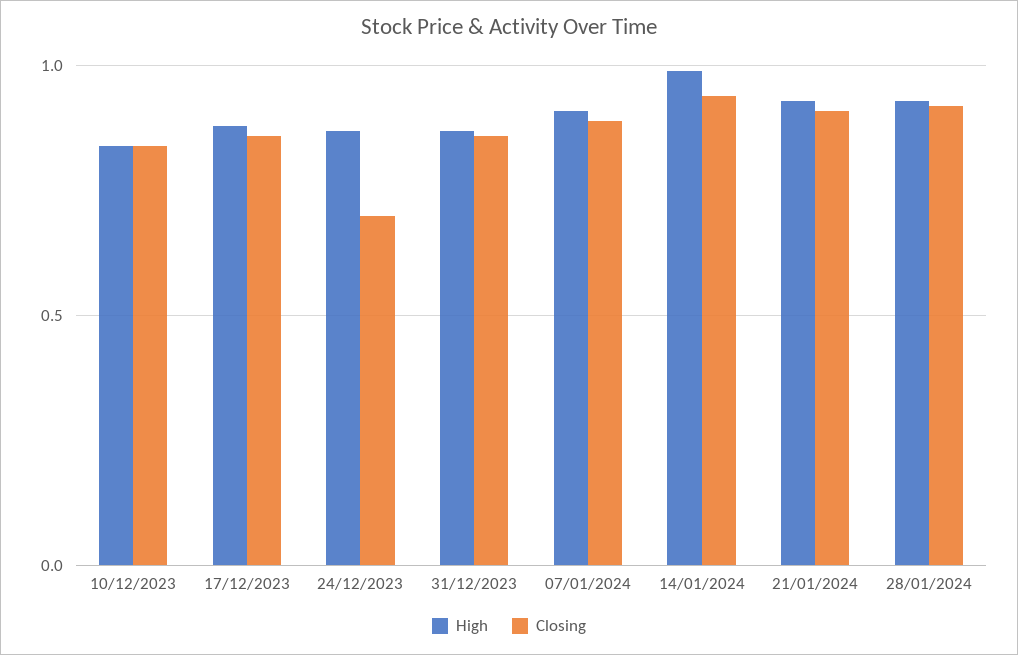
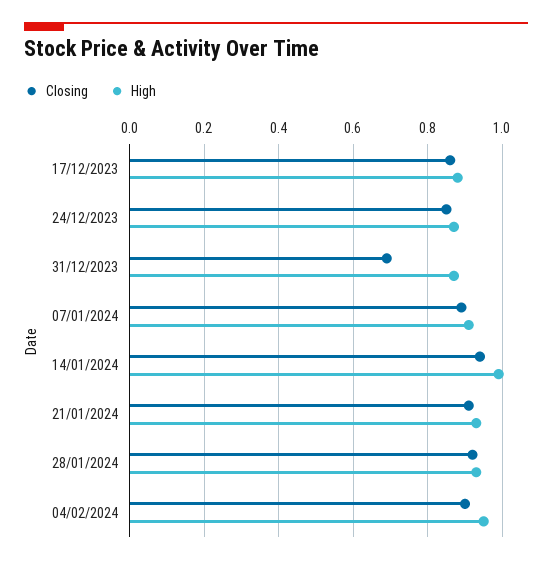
High, 10/12/2023: 0.85 -> none
Closing, 10/12/2023: 0.85 -> none
Closing, 24/12/2023: 0.7 -> 0.85
Closing, 31/12/2023: 0.85 -> 0.7
Closing, 04/02/2024: none -> 0.9
High, 04/02/2024: none -> 0.95

